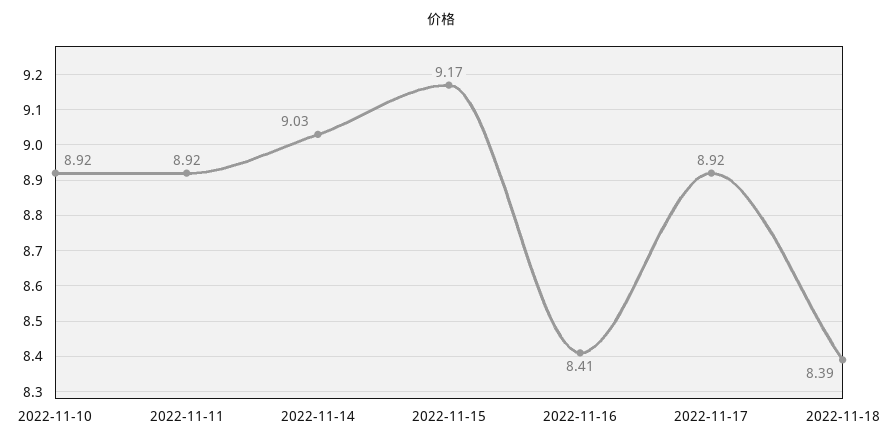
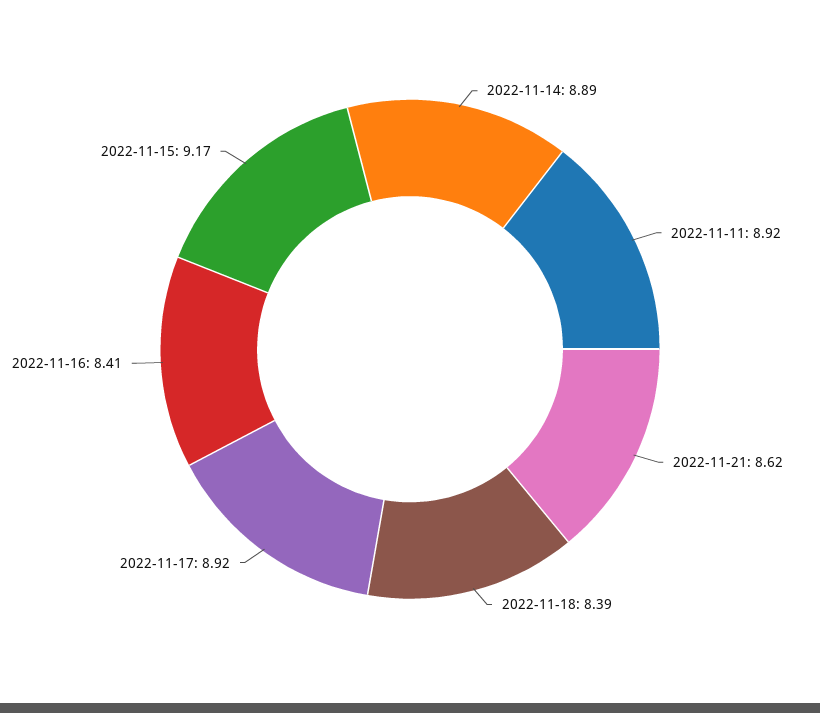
2022-11-10: 8.92 -> none
2022-11-14: 9.03 -> 8.89
2022-11-21: none -> 8.62

